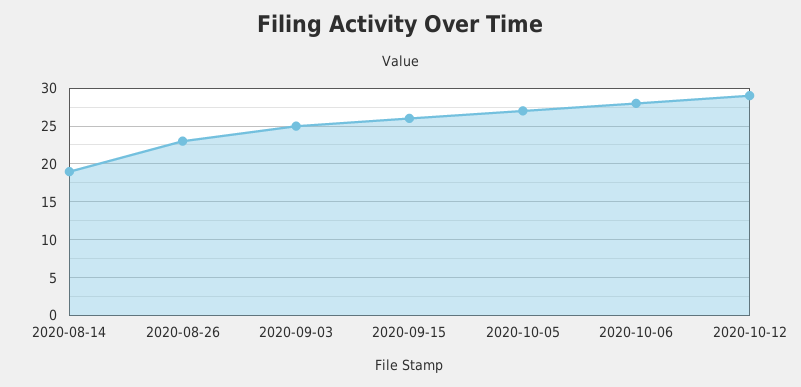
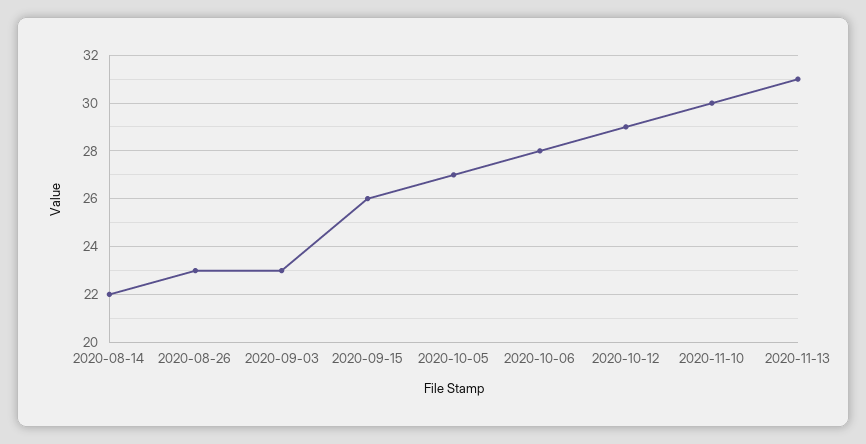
2020-08-14: 19 -> 22
2020-09-03: 25 -> 23
2020-11-10: none -> 30
2020-11-13: none -> 31

